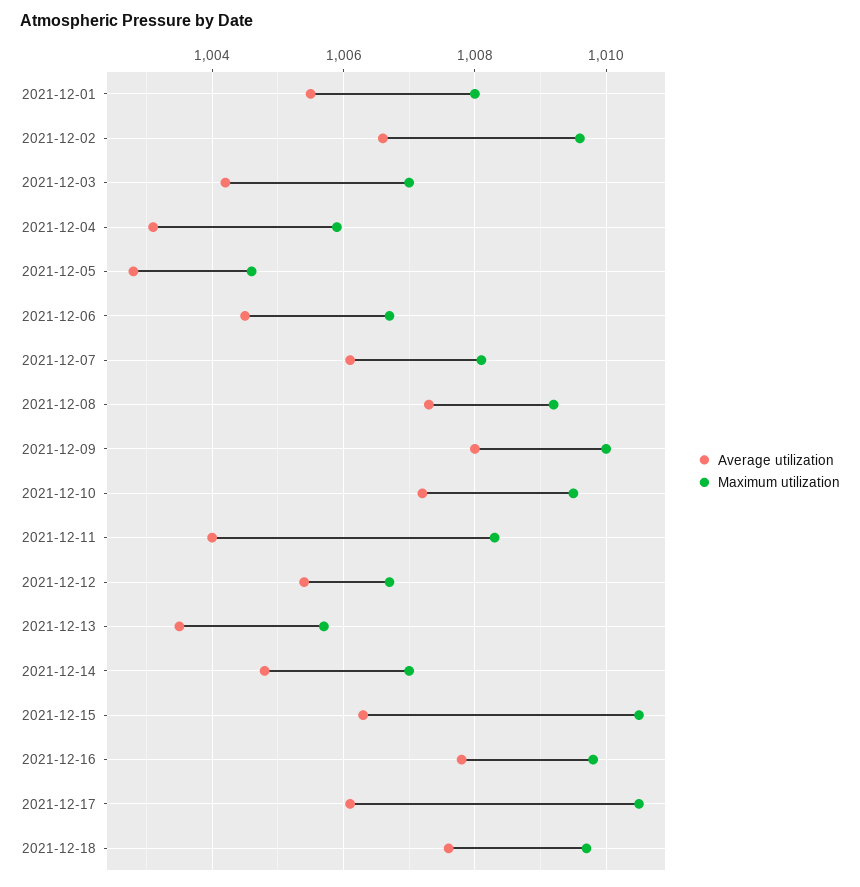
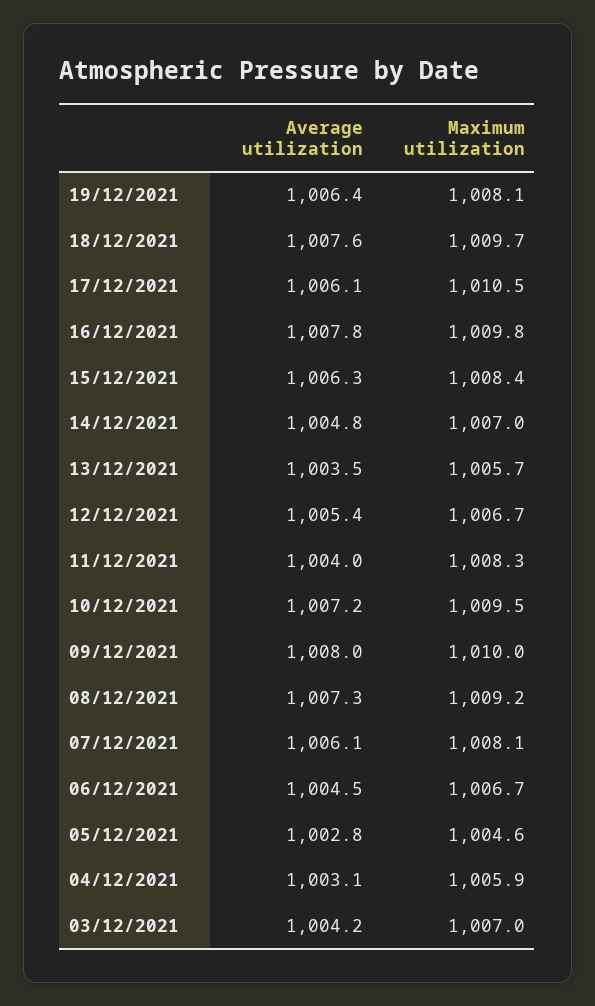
Average utilization, 2021-12-01: 1005.5 -> none
Maximum utilization, 2021-12-01: 1008 -> none
Average utilization, 2021-12-02: 1006.5 -> none
Maximum utilization, 2021-12-02: 1009.5 -> none
Maximum utilization, 2021-12-15: 1010.5 -> 1008.4
Average utilization, 19/12/2021: none -> 1006.4
Maximum utilization, 19/12/2021: none -> 1008.1

